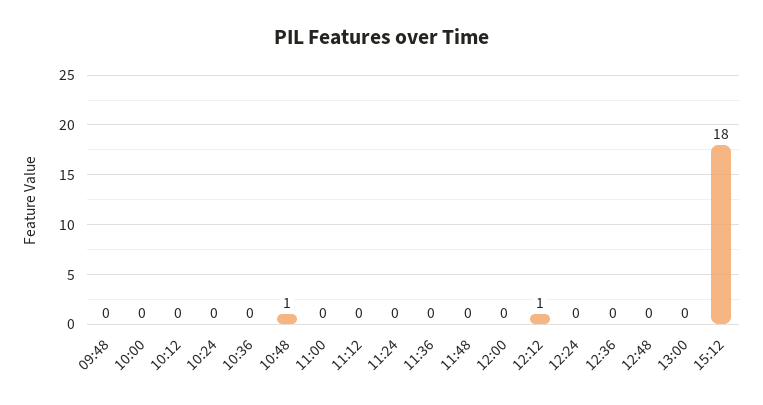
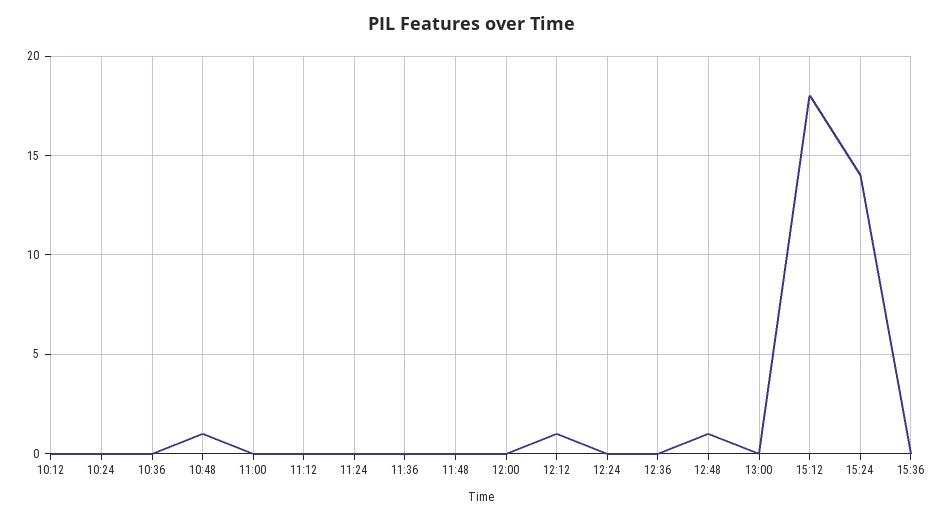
09:48: 0 -> none
10:00: 0 -> none
12:48: 0 -> 1
15:24: none -> 14
15:36: none -> 0

